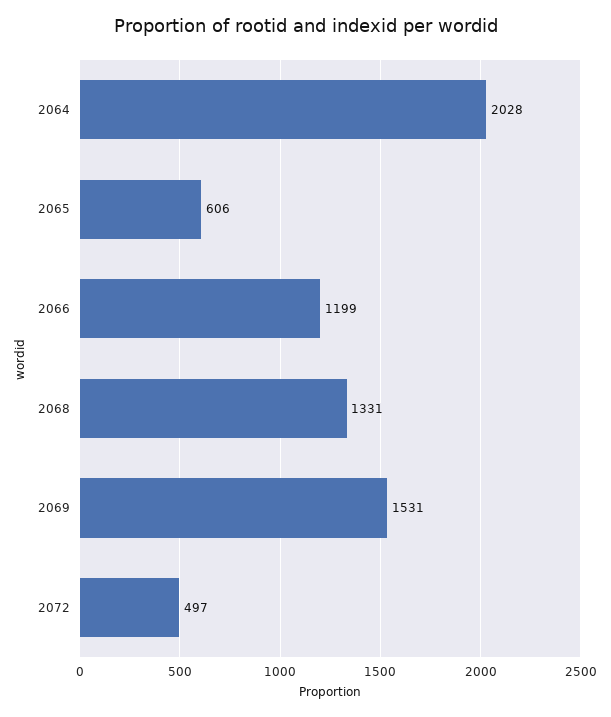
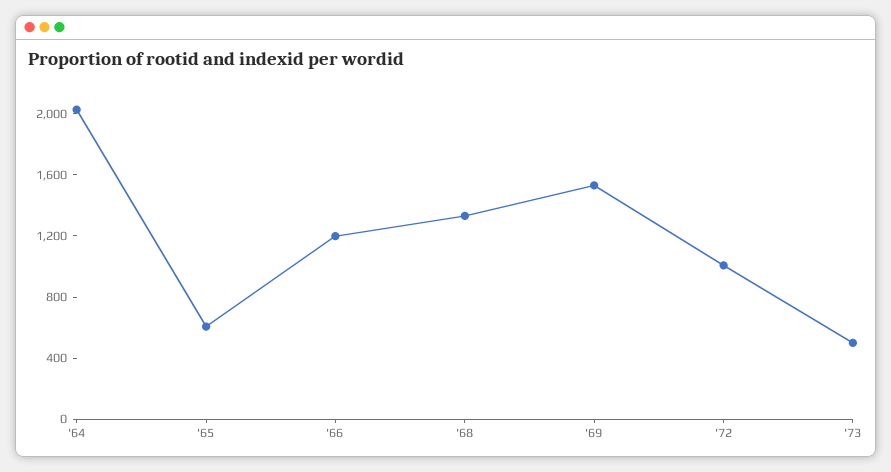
2072: 497 -> 1000
'73: none -> 500

